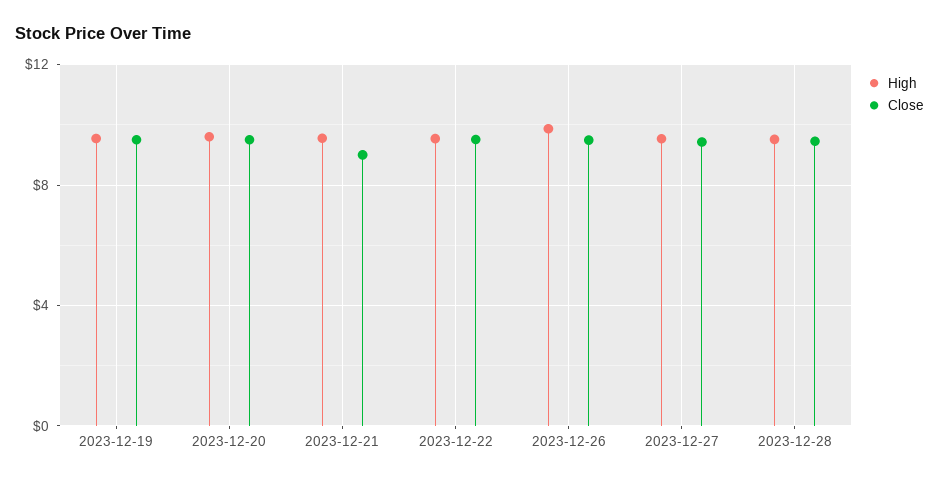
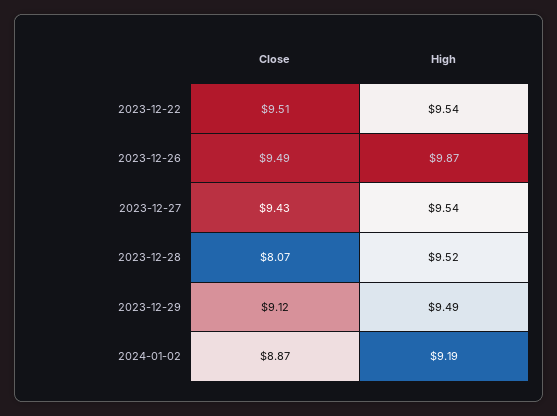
High, 2023-12-19: 9.5 -> none
Close, 2023-12-19: 9.5 -> none
High, 2023-12-20: 9.5 -> none
Close, 2023-12-20: 9.5 -> none
High, 2023-12-21: 9.5 -> none
Close, 2023-12-21: 9 -> none
Close, 2023-12-28: 9.5 -> 8.07
Close, 2023-12-29: none -> 9.12
High, 2023-12-29: none -> 9.49
Close, 2024-01-02: none -> 8.87
High, 2024-01-02: none -> 9.19

